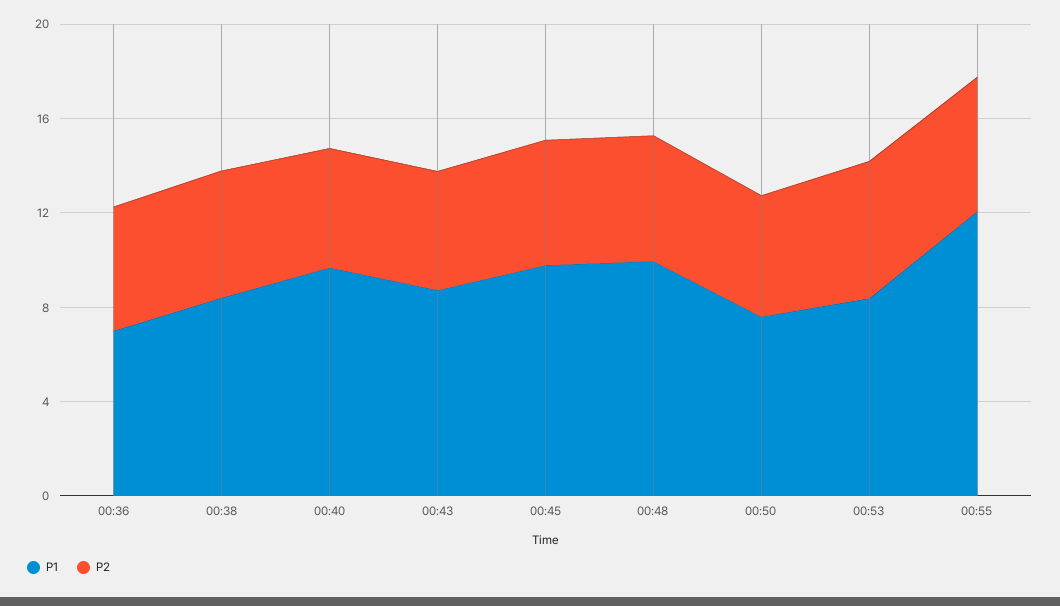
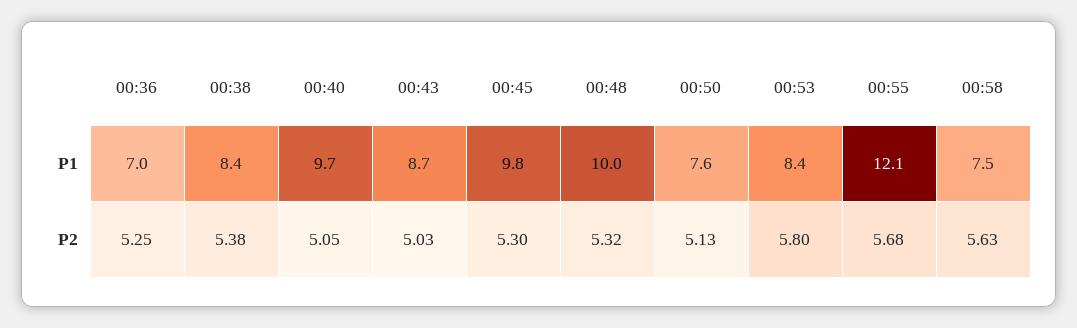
P1, 00:58: none -> 7.5
P2, 00:58: none -> 5.63

